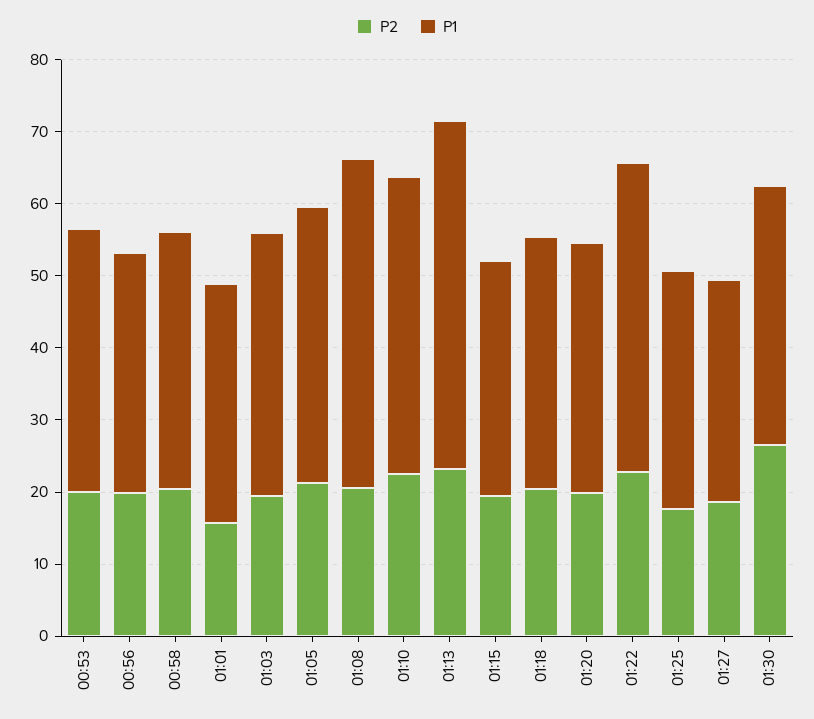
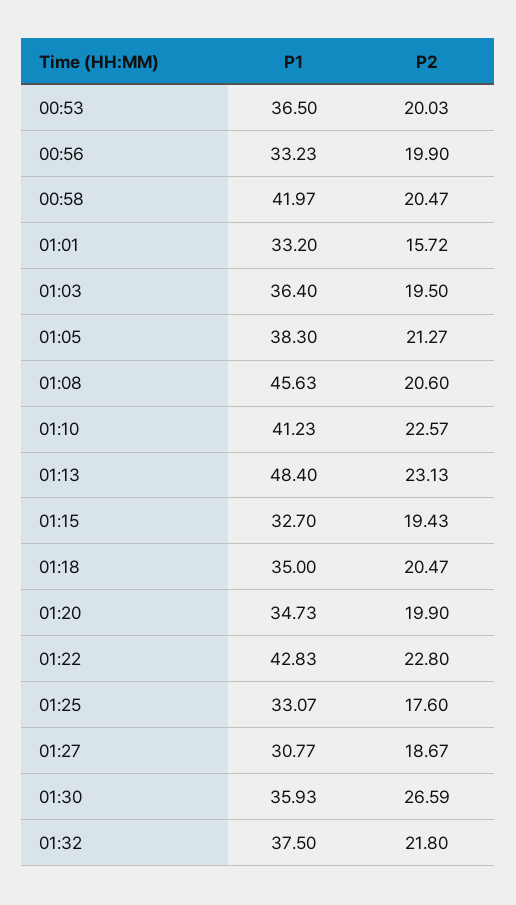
P1, 00:58: 36 -> 41.97
P1, 01:32: none -> 37.5
P2, 01:32: none -> 21.8

